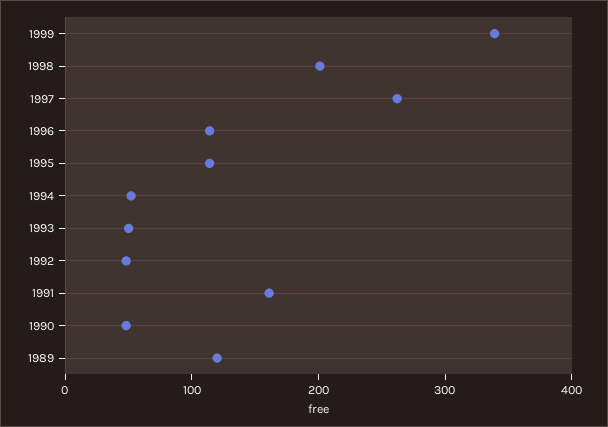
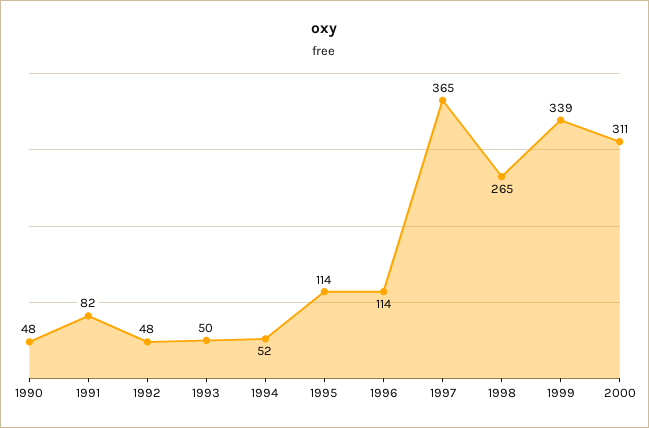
1998: 200 -> 265
1997: 260 -> 365
1991: 160 -> 82
1989: 120 -> none
2000: none -> 311

